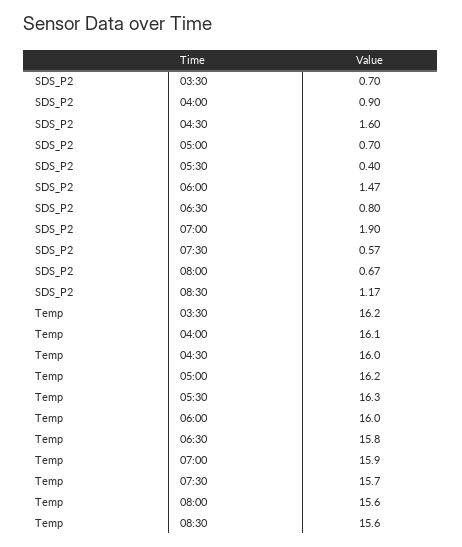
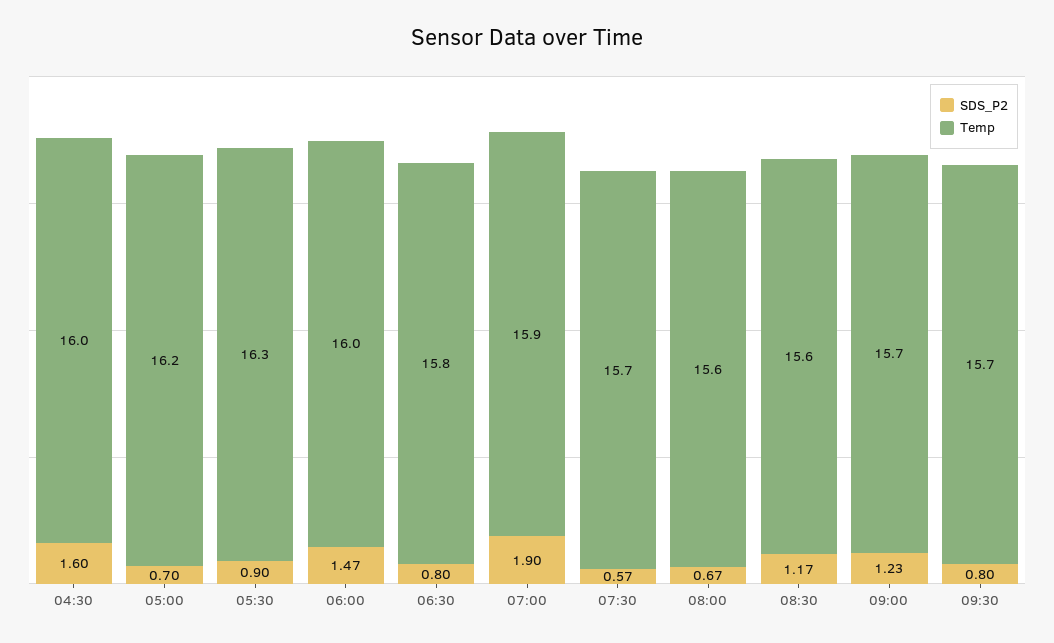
SDS_P2, 03:30: 0.7 -> none
SDS_P2, 04:00: 0.9 -> none
SDS_P2, 05:30: 0.4 -> 0.9
Temp, 03:30: 16.2 -> none
Temp, 04:00: 16.1 -> none
SDS_P2, 09:00: none -> 1.23
Temp, 09:00: none -> 15.7
SDS_P2, 09:30: none -> 0.8
Temp, 09:30: none -> 15.7

